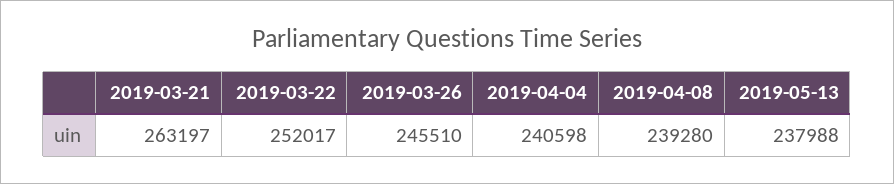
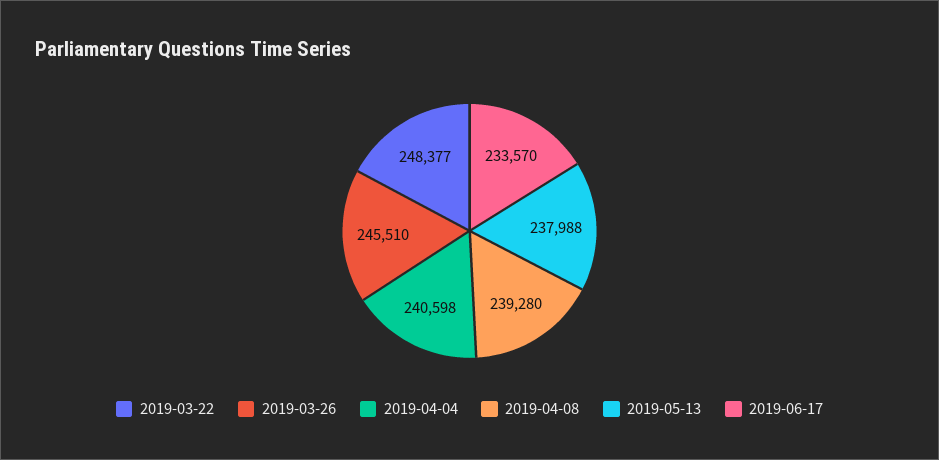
2019-03-21: 263197 -> none
2019-03-22: 252017 -> 248377
2019-06-17: none -> 233570

